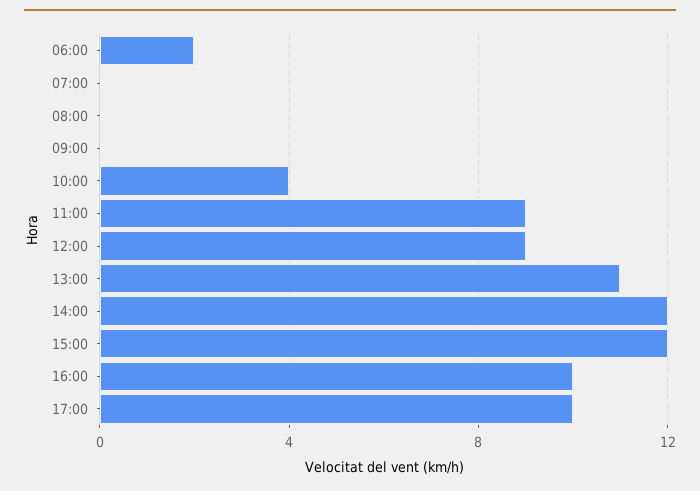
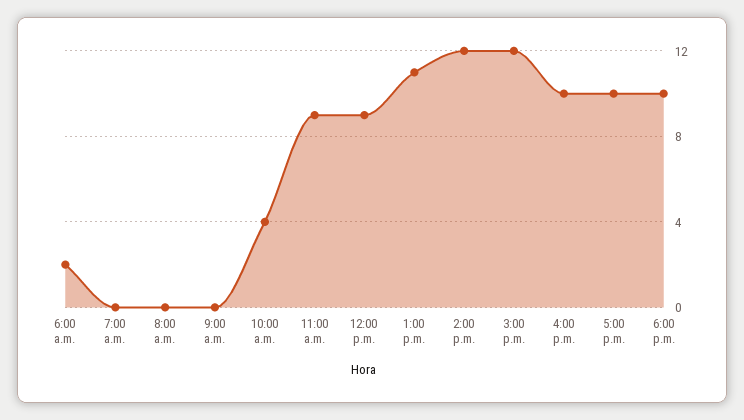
6:00 p.m.: none -> 10

